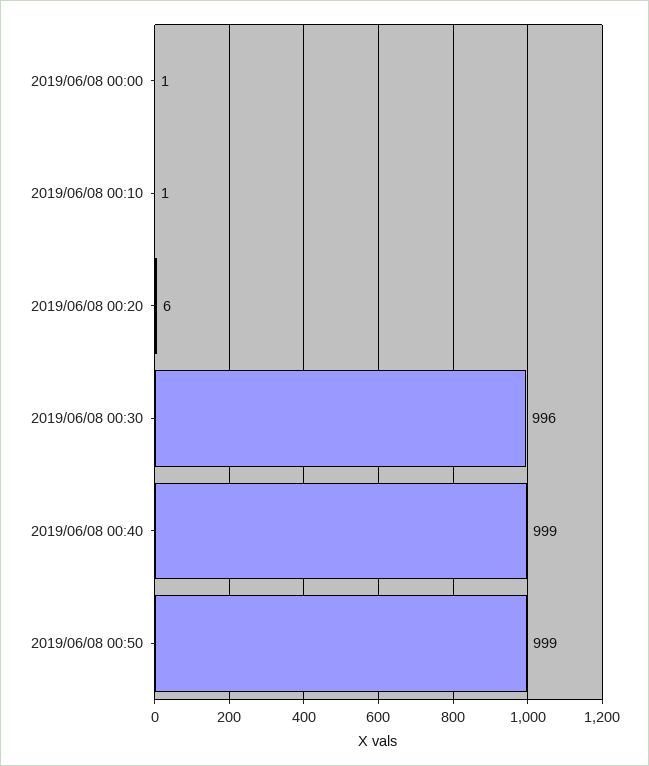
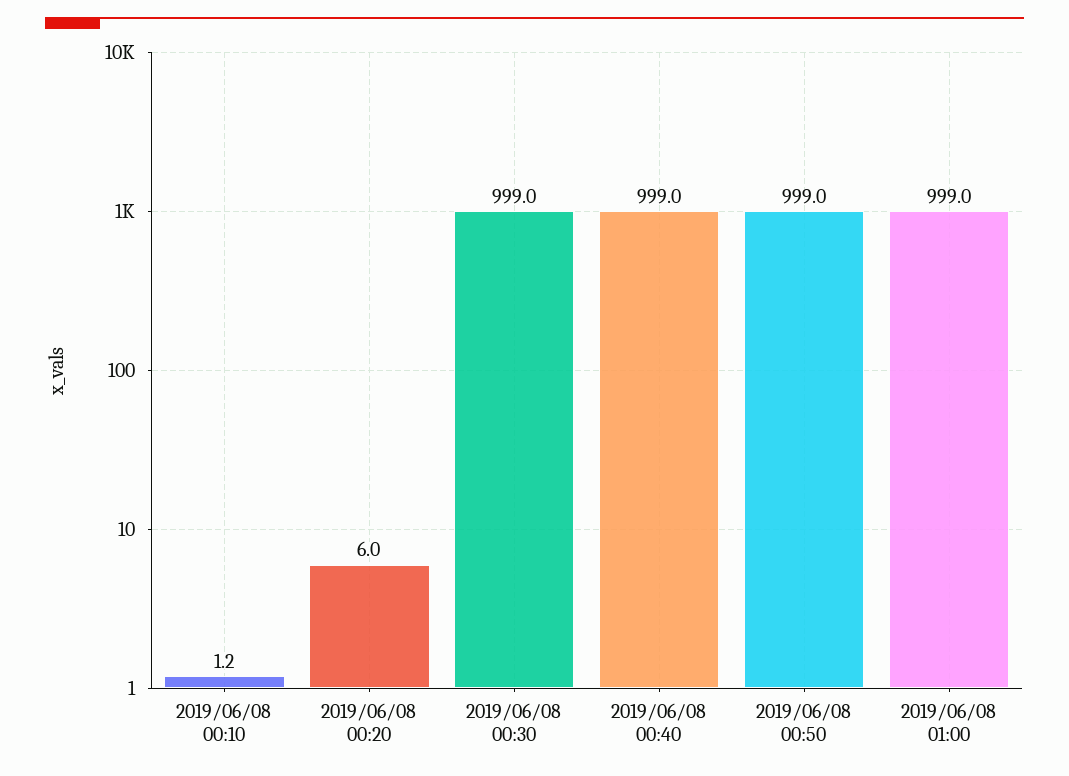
2019/06/08 00:00: 1 -> none
2019/06/08 00:30: 996 -> 999
2019/06/08 01:00: none -> 999

